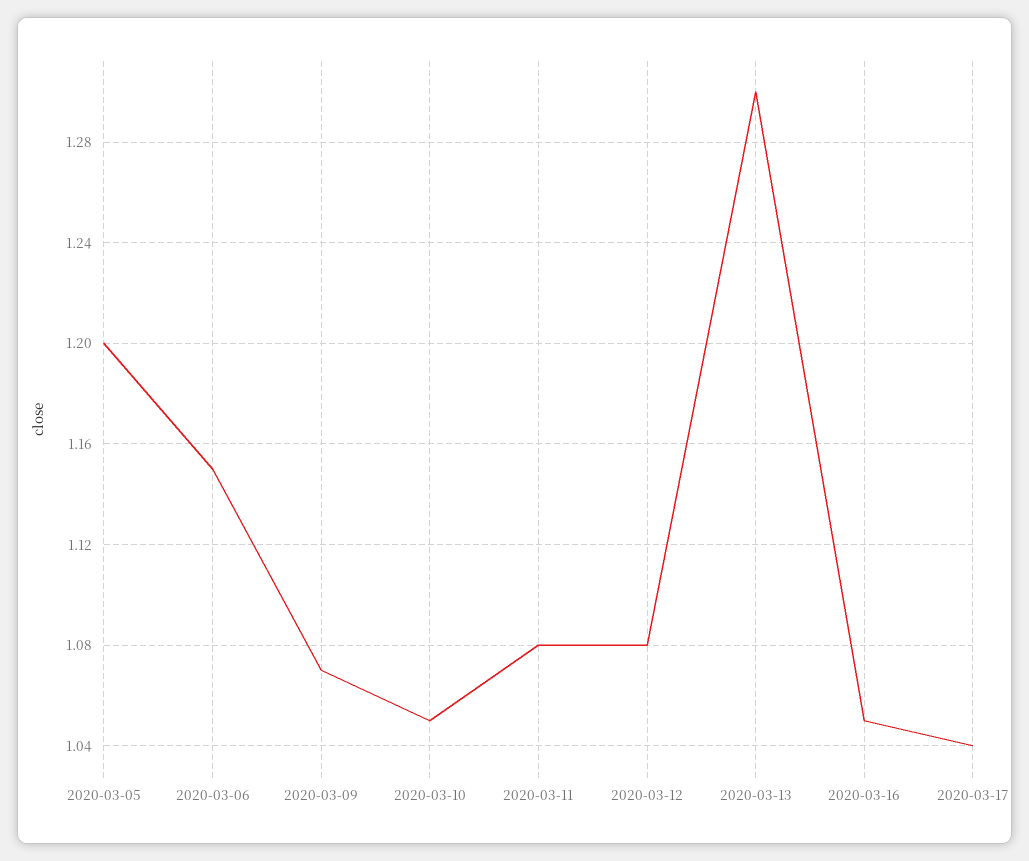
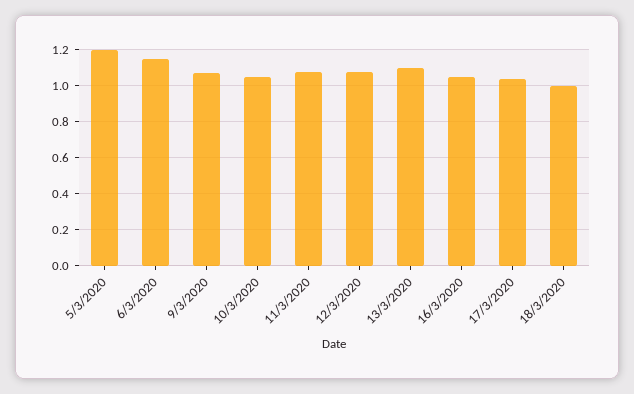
2020-03-13: 1.3 -> 1.1
18/3/2020: none -> 1

